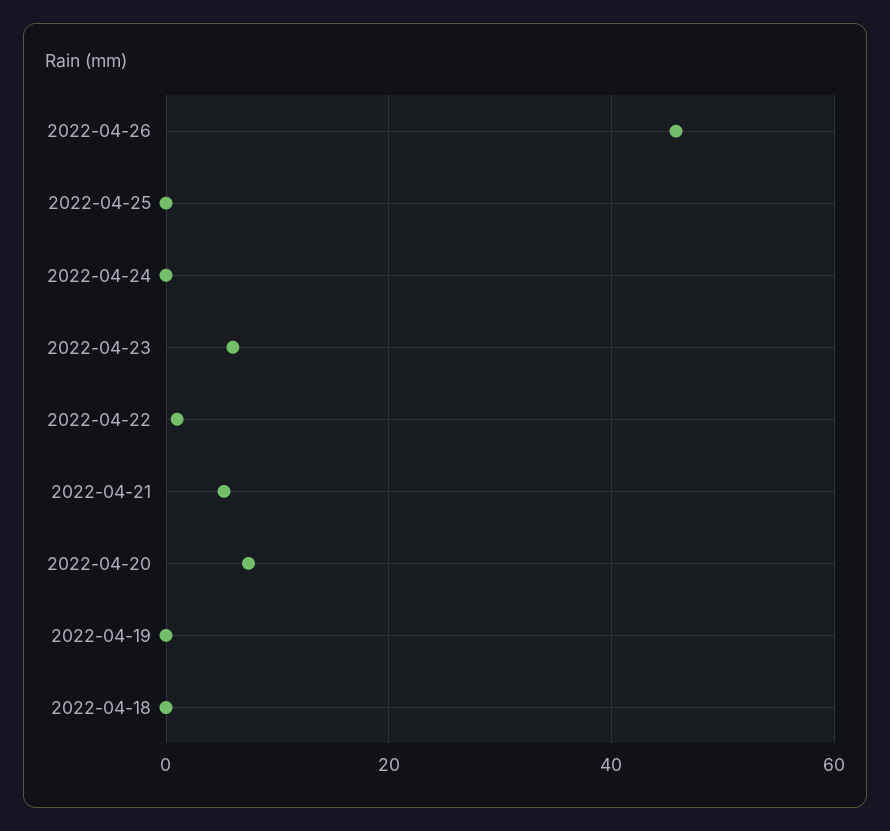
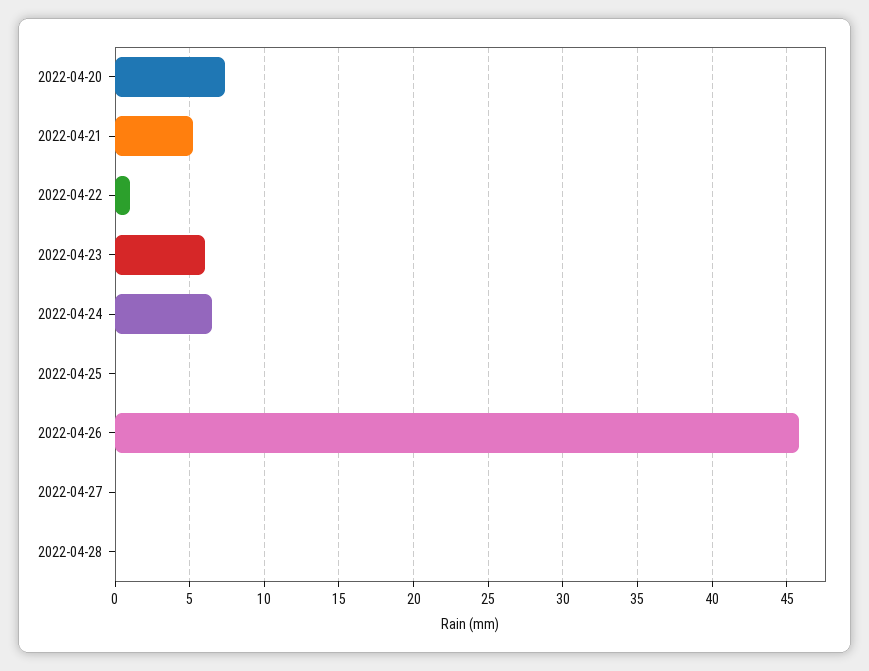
2022-04-24: 0 -> 6.5
2022-04-19: 0 -> none
2022-04-18: 0 -> none
2022-04-27: none -> 0
2022-04-28: none -> 0

